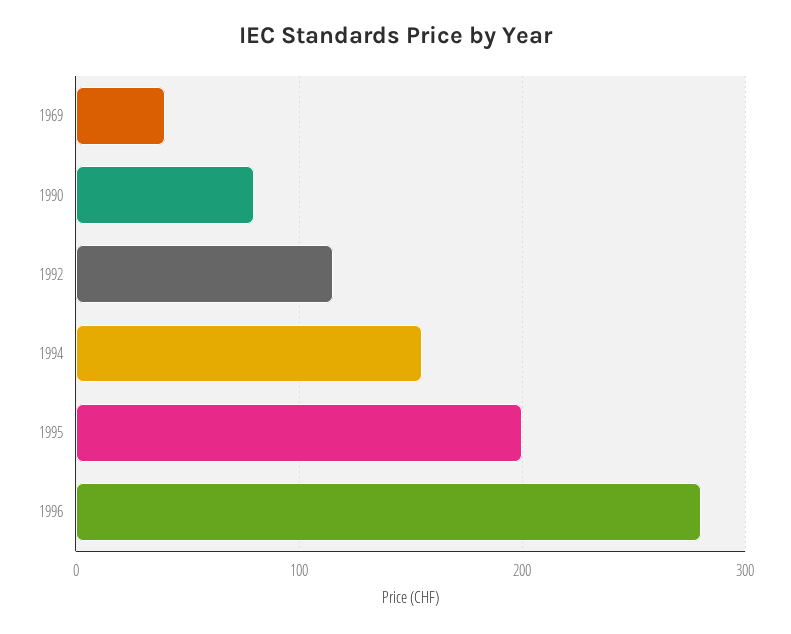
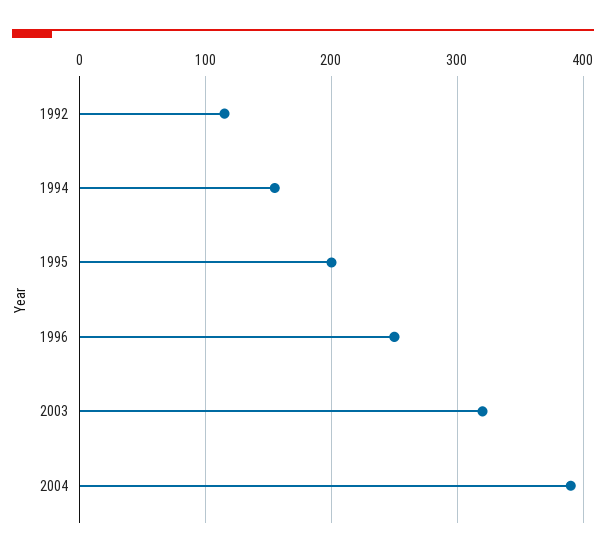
1969: 40 -> none
1990: 80 -> none
1996: 280 -> 250
2003: none -> 320
2004: none -> 390

